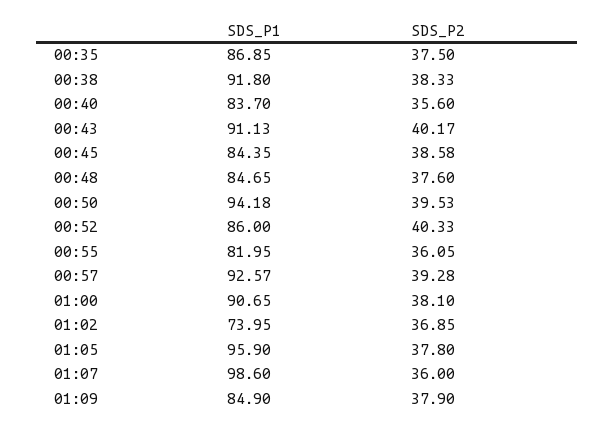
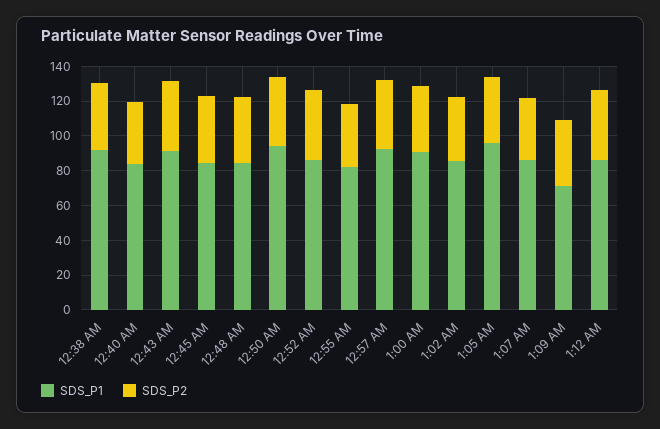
SDS_P1, 00:35: 86.85 -> none
SDS_P2, 00:35: 37.5 -> none
SDS_P1, 01:02: 73.95 -> 85
SDS_P1, 01:07: 98.6 -> 85
SDS_P1, 01:09: 84.9 -> 70
SDS_P1, 1:12 AM: none -> 85
SDS_P2, 1:12 AM: none -> 40

